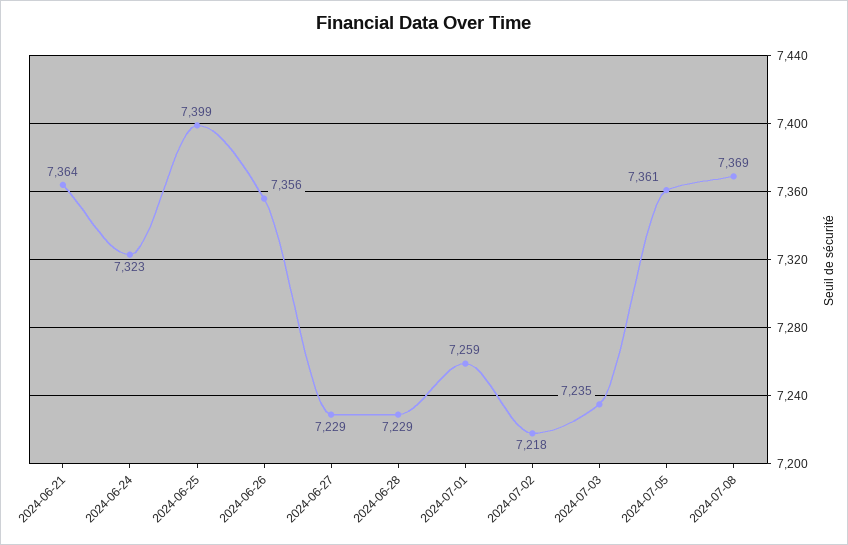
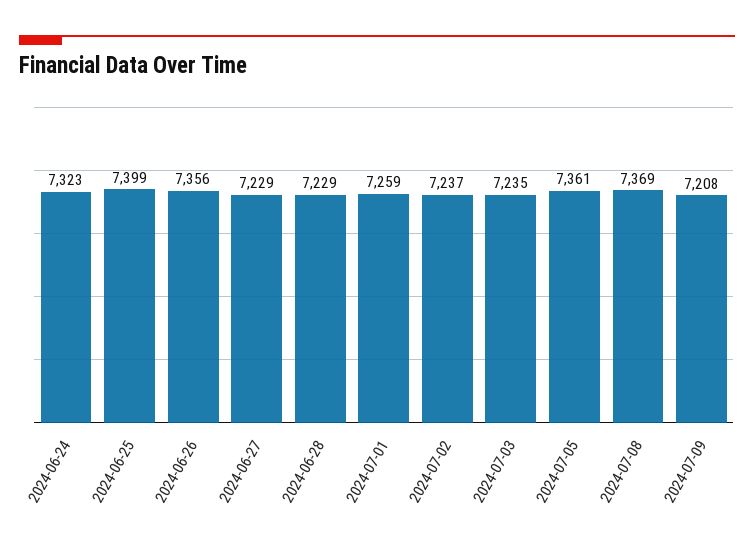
2024-06-21: 7364 -> none
2024-07-02: 7218 -> 7237
2024-07-09: none -> 7208

